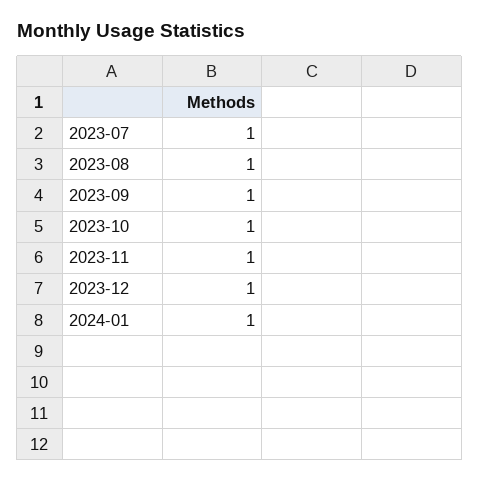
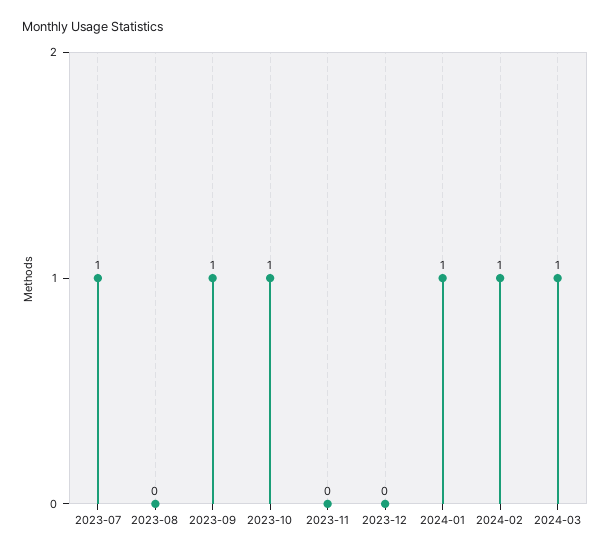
2023-08: 1 -> 0
2023-11: 1 -> 0
2023-12: 1 -> 0
2024-02: none -> 1
2024-03: none -> 1

